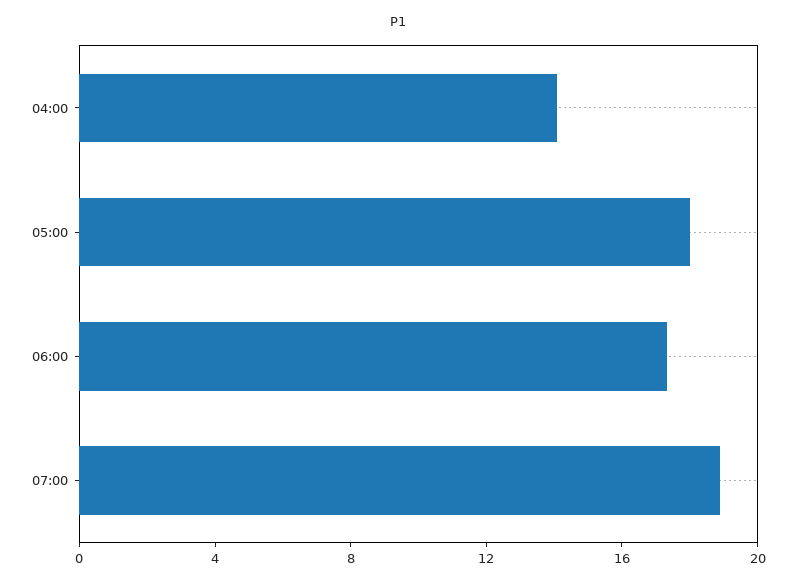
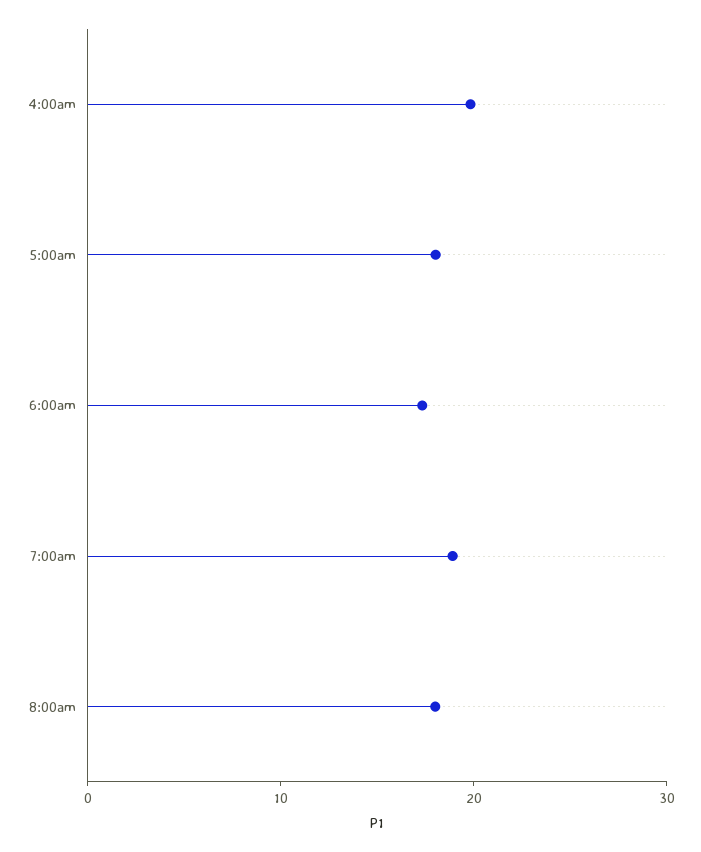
04:00: 14 -> 20
8:00am: none -> 18

